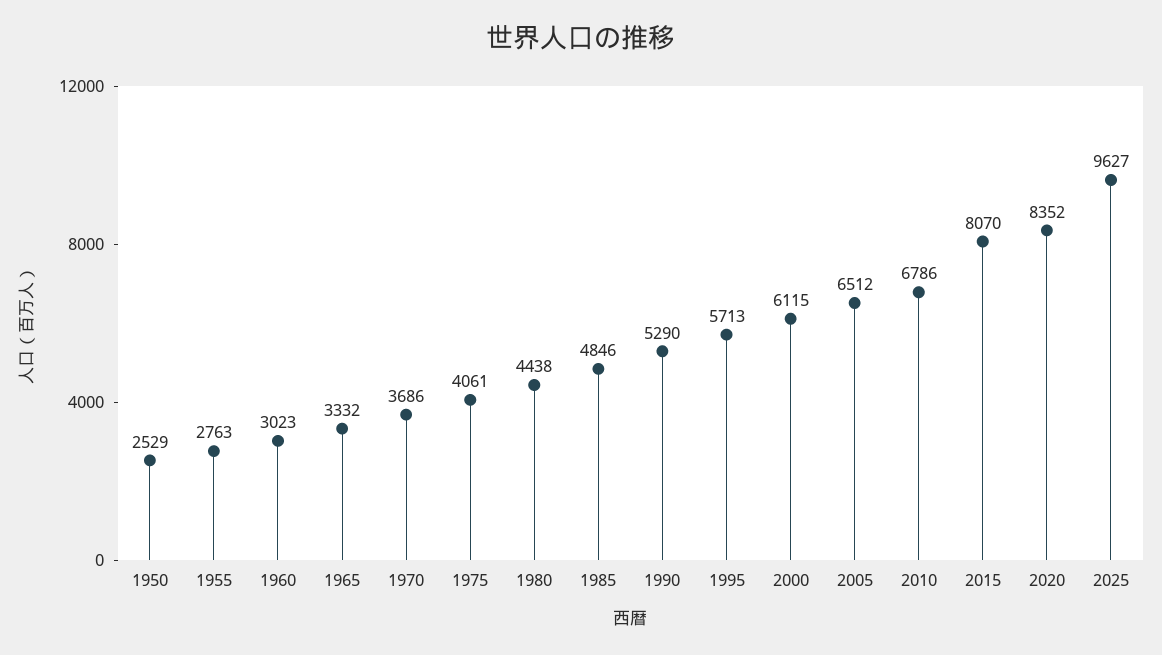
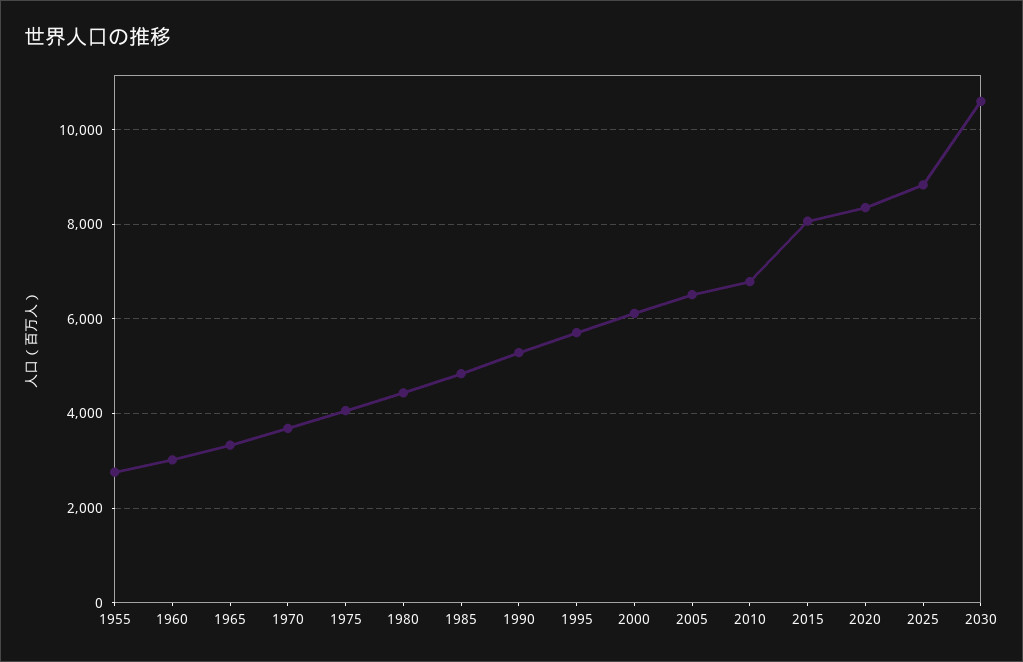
1950: 2529 -> none
2025: 9627 -> 8800
2030: none -> 10600

